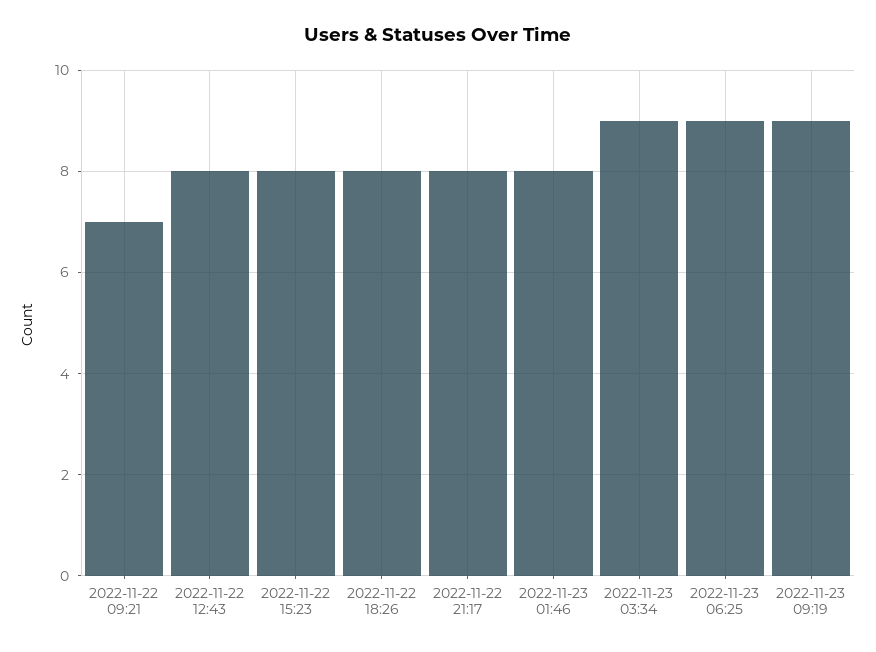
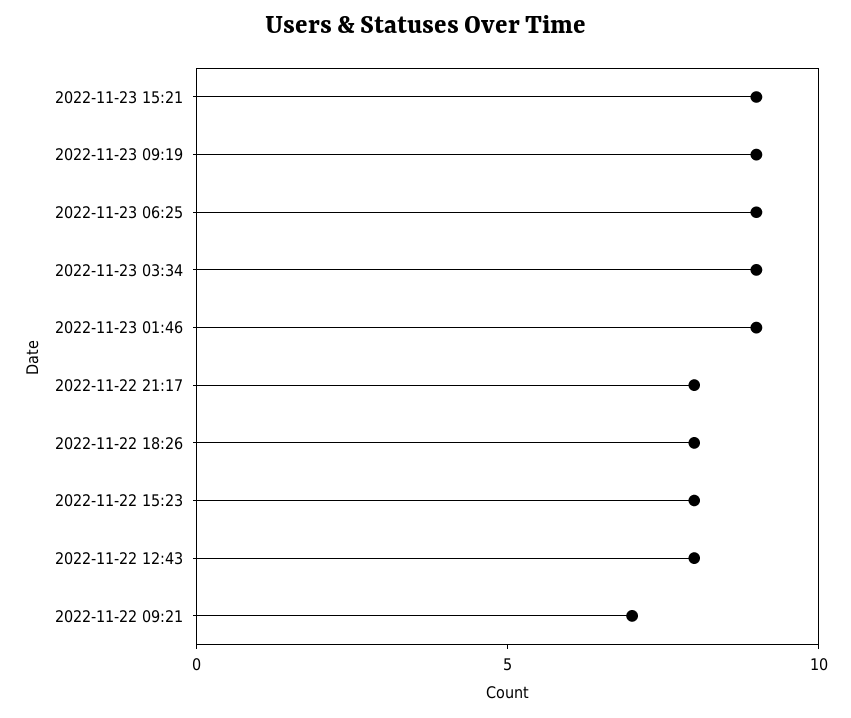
2022-11-23 01:46: 8 -> 9
2022-11-23 15:21: none -> 9

